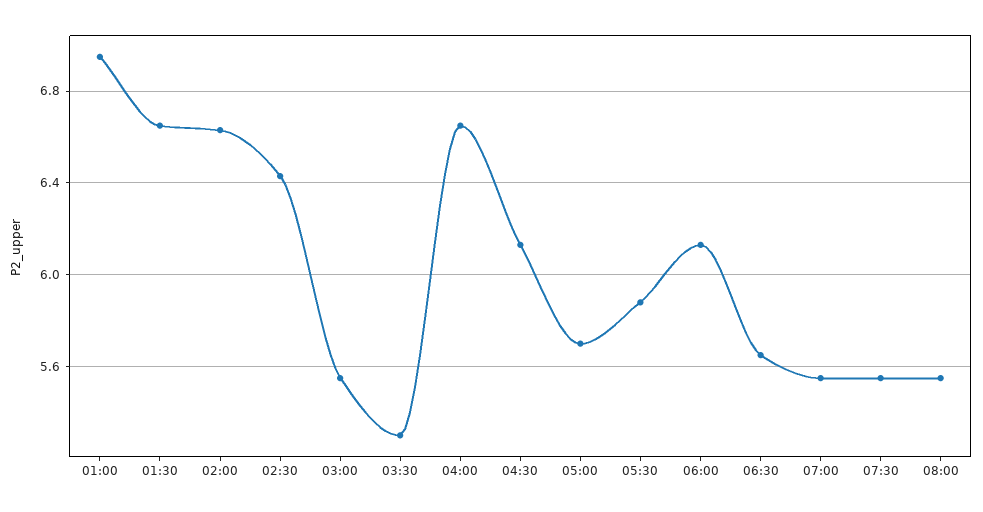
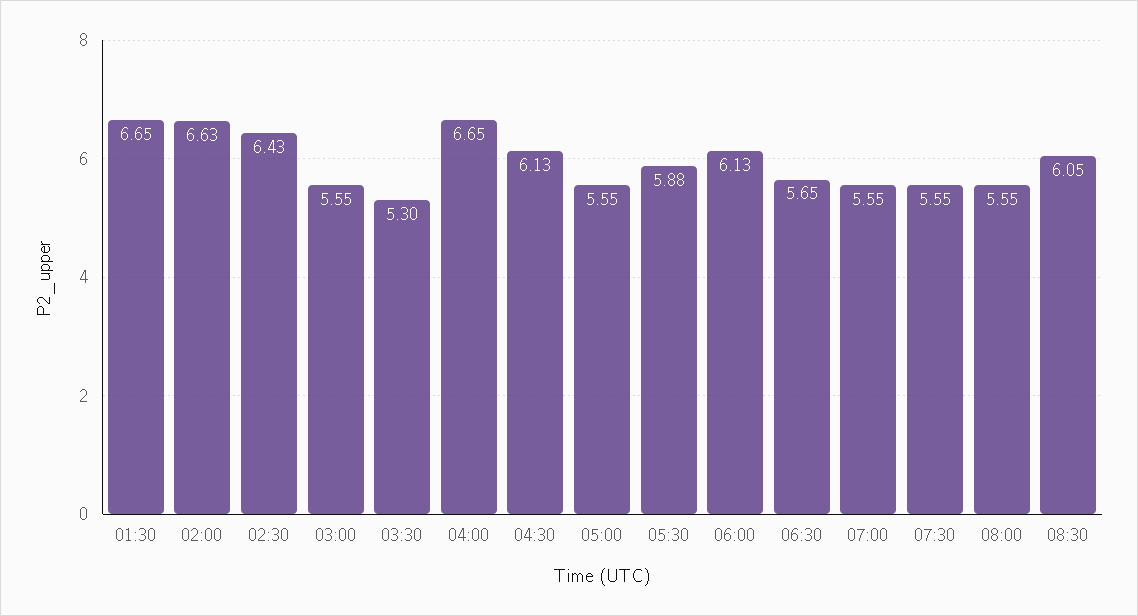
01:00: 6.95 -> none
05:00: 5.7 -> 5.55
08:30: none -> 6.05

